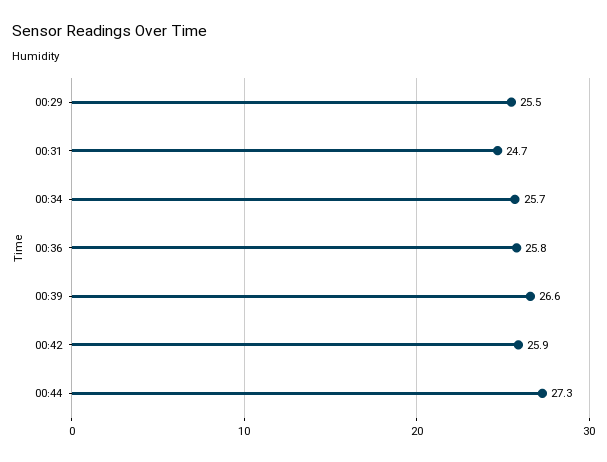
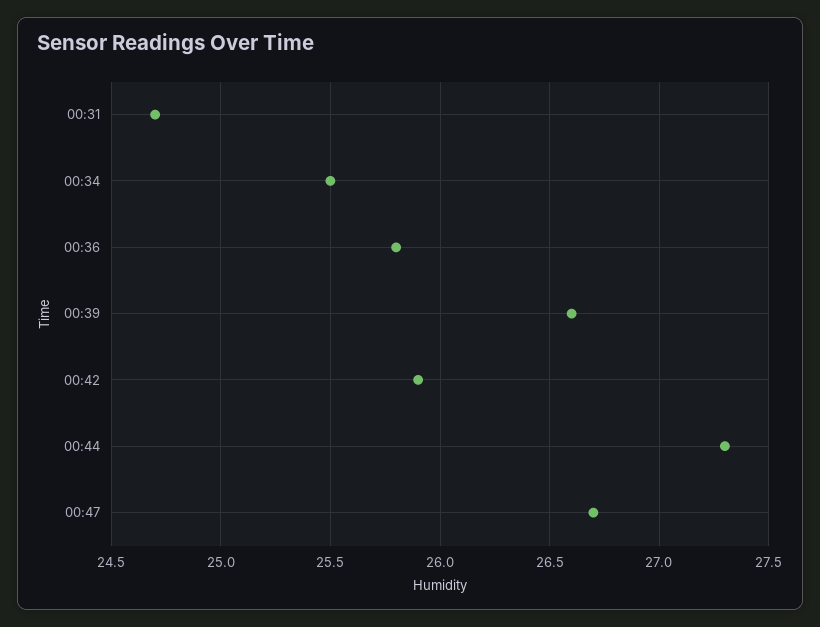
00:29: 25.5 -> none
00:34: 25.7 -> 25.5
00:47: none -> 26.7

